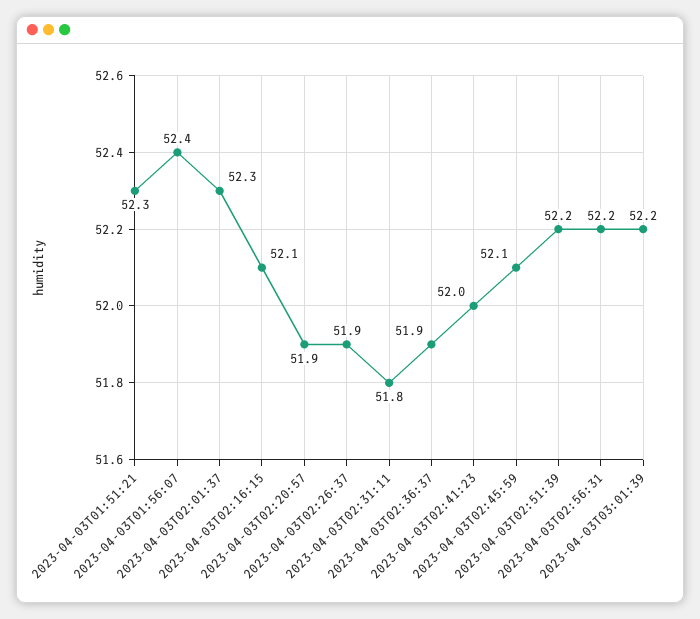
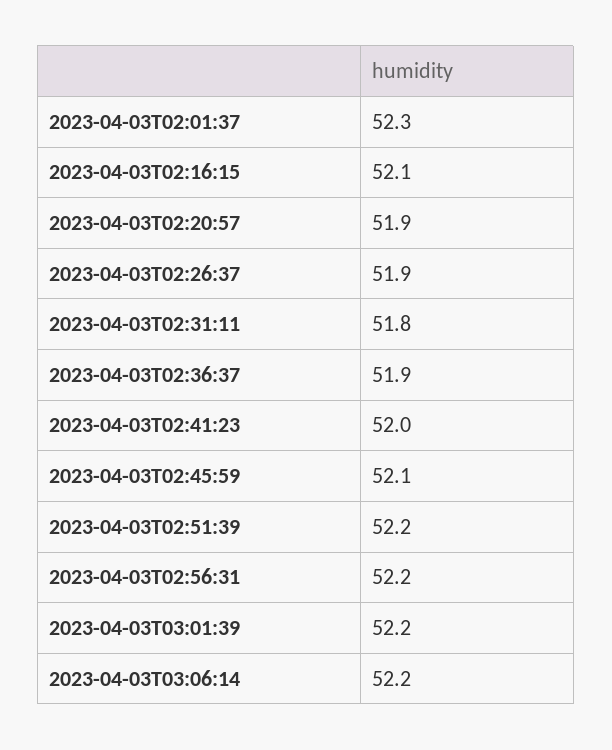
2023-04-03T01:51:21: 52.3 -> none
2023-04-03T01:56:07: 52.4 -> none
2023-04-03T03:06:14: none -> 52.2

